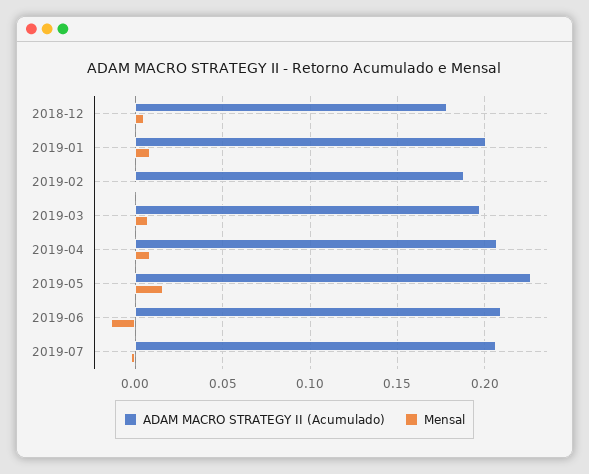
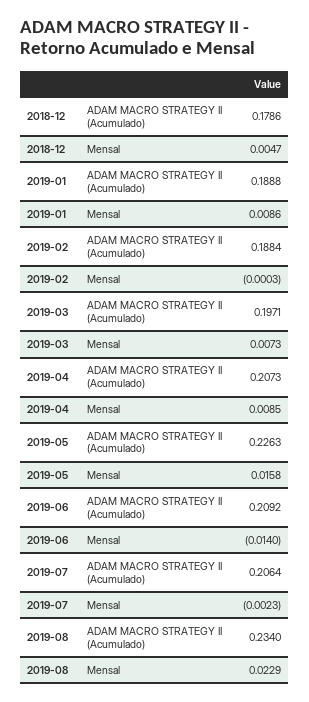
ADAM MACRO STRATEGY II (Acumulado), 2019-01: 0.2 -> 0.1888
ADAM MACRO STRATEGY II (Acumulado), 2019-08: none -> 0.234
Mensal, 2019-08: none -> 0.0229

